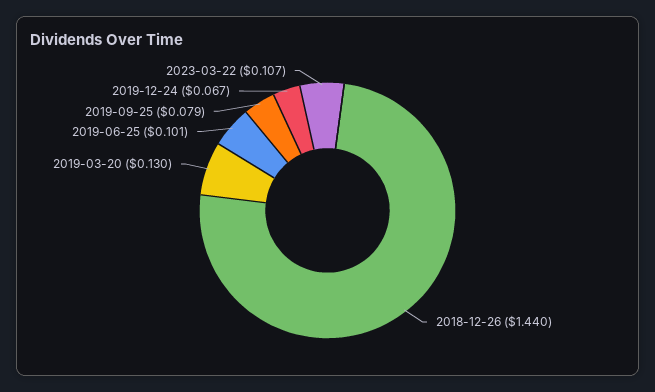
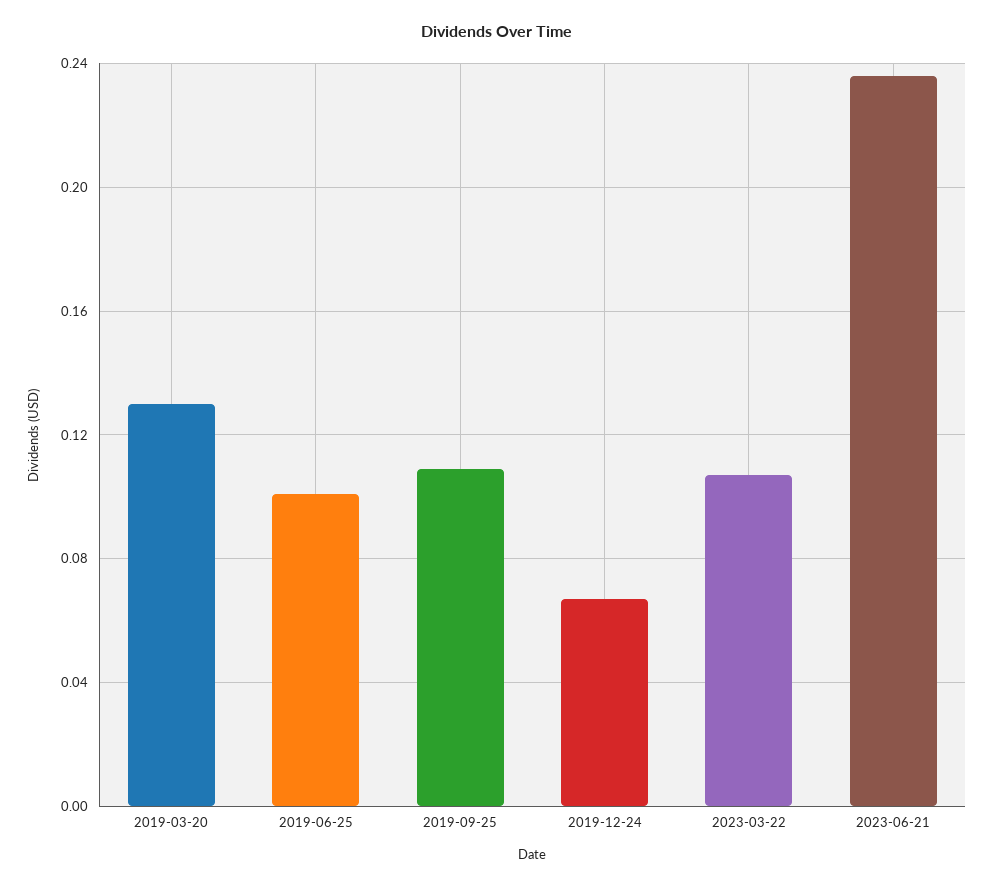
2018-12-26: 1.44 -> none
2019-09-25: 0.079 -> 0.11
2023-06-21: none -> 0.235

